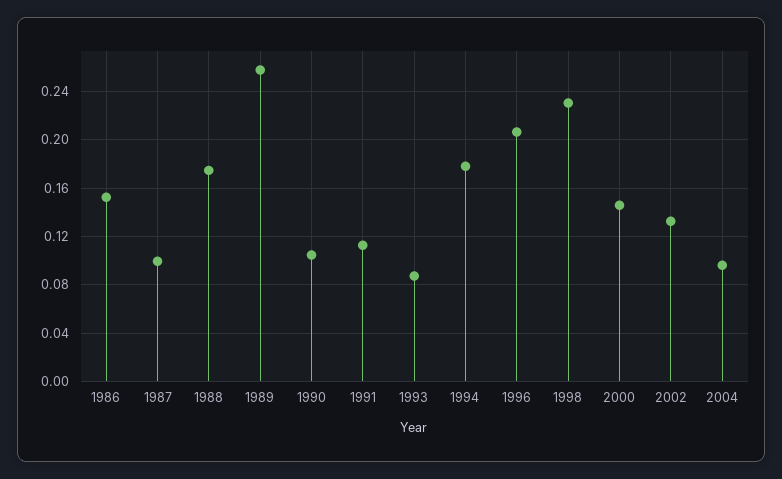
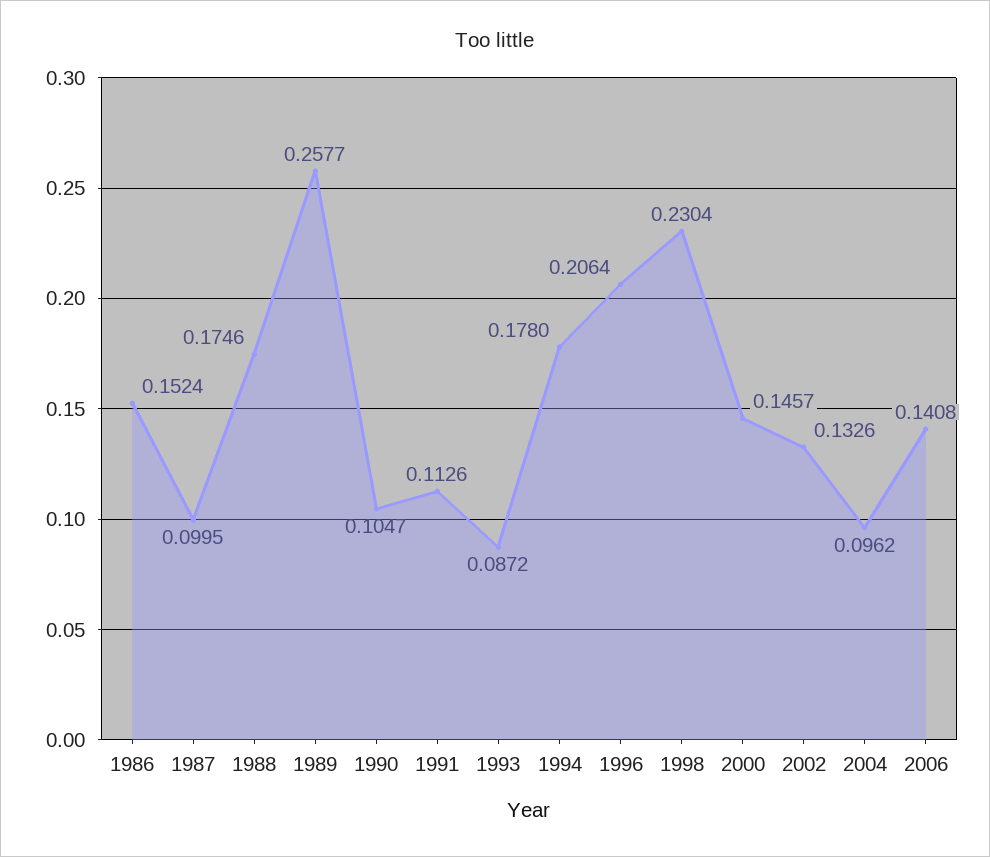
2006: none -> 0.1408

